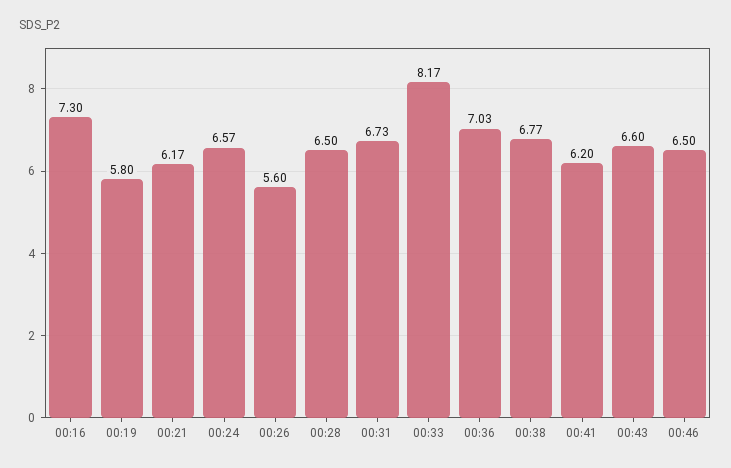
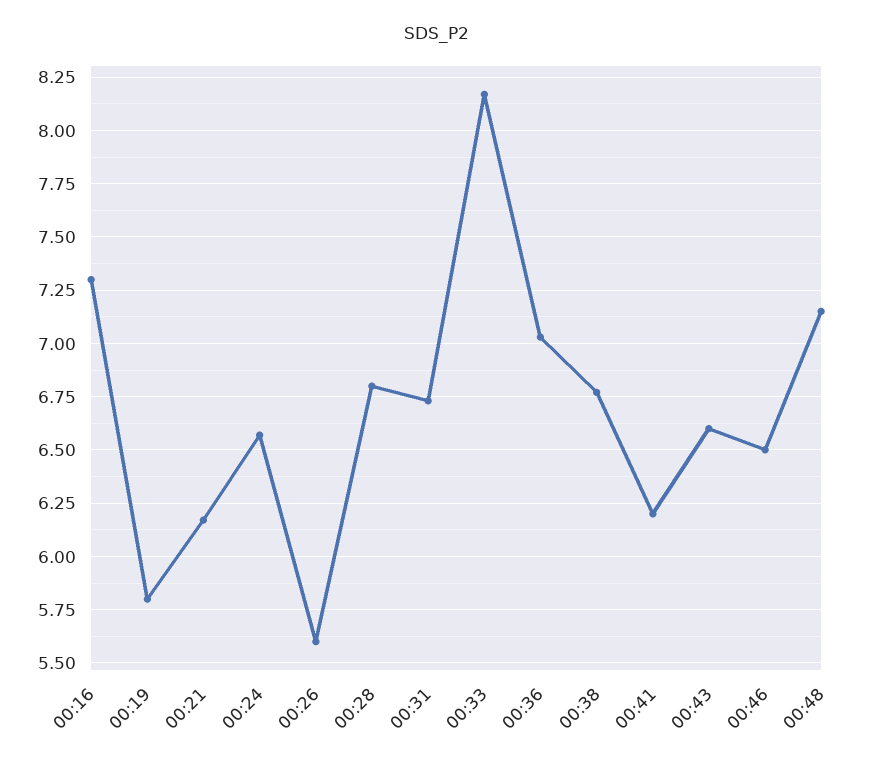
00:28: 6.5 -> 6.8
00:48: none -> 7.15

